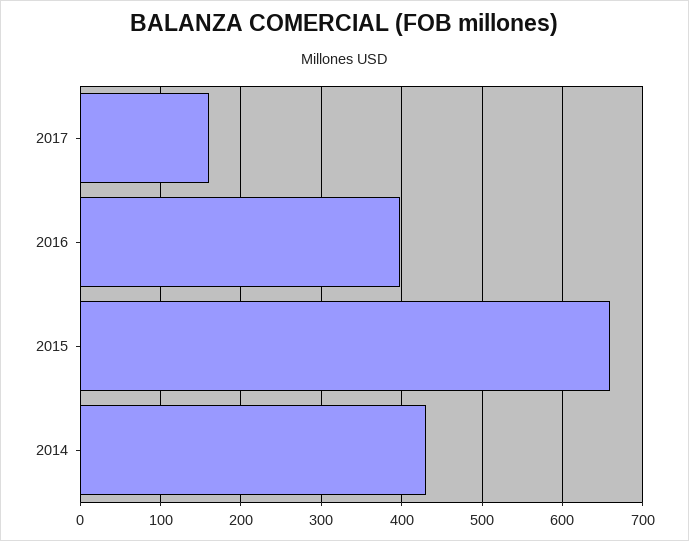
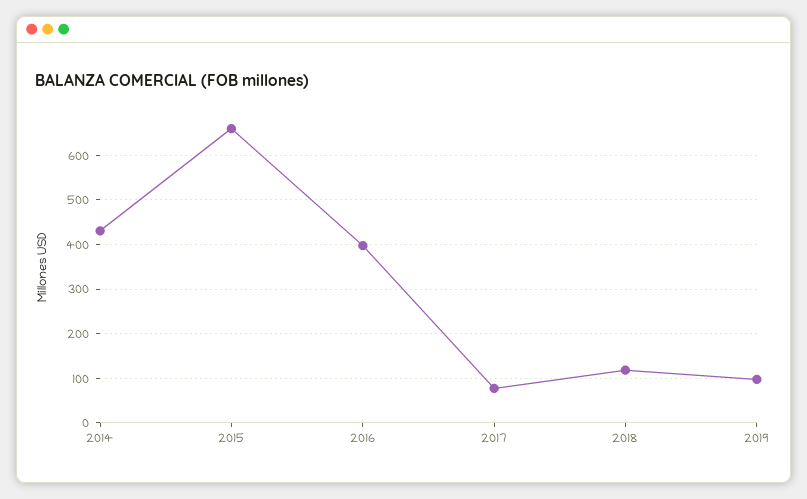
2017: 160 -> 80
2018: none -> 120
2019: none -> 100

